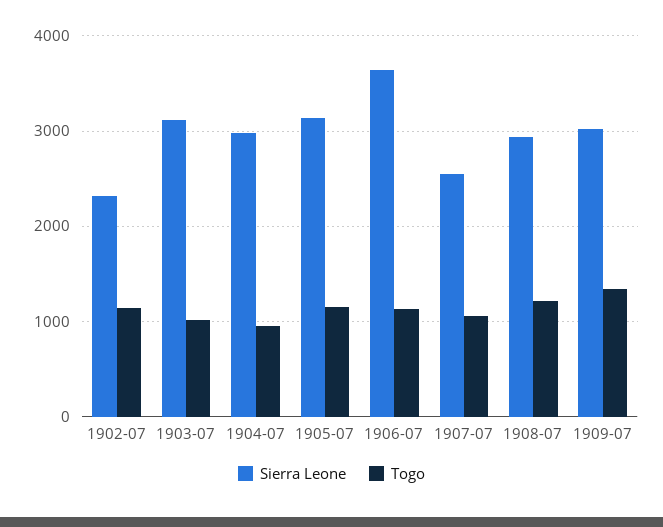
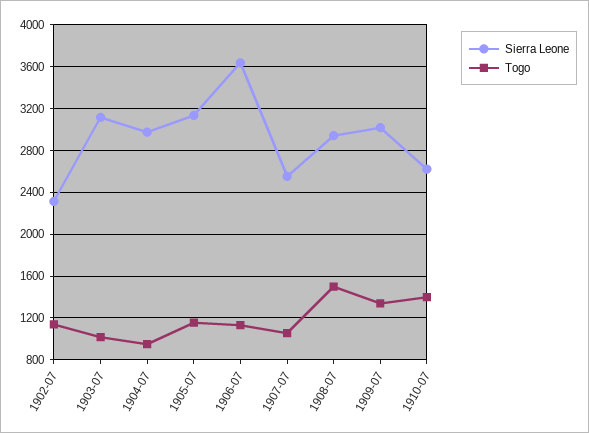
Togo, 1908-07: 1200 -> 1500
Sierra Leone, 1910-07: none -> 2600
Togo, 1910-07: none -> 1400

